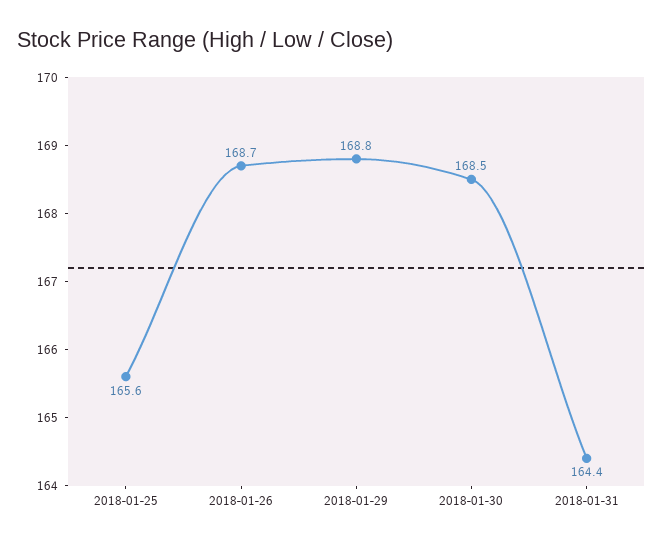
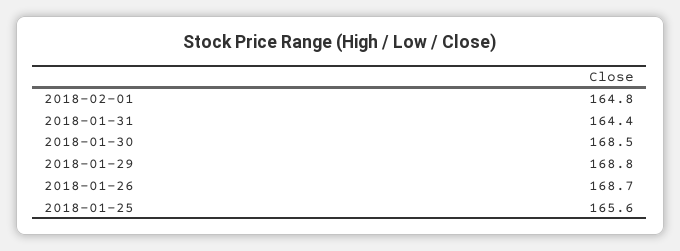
2018-02-01: none -> 164.8

